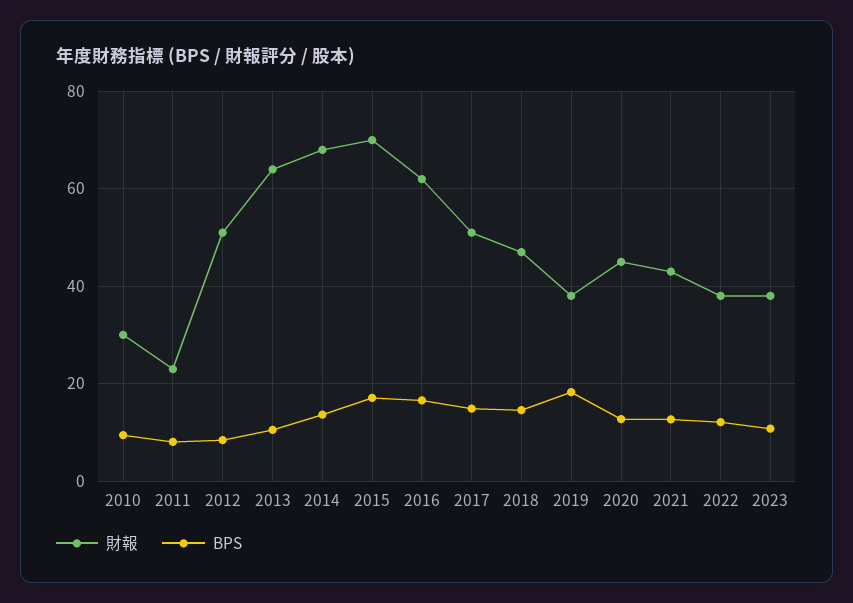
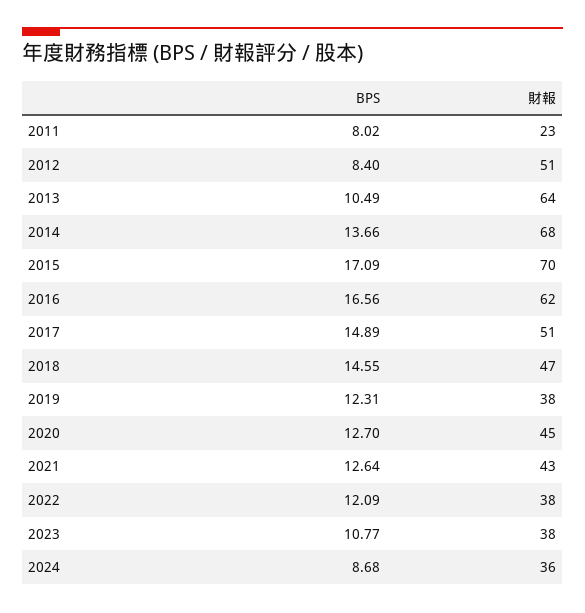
財報, 2010: 30 -> none
BPS, 2010: 10 -> none
BPS, 2019: 18 -> 12.31
BPS, 2024: none -> 8.68
財報, 2024: none -> 36

